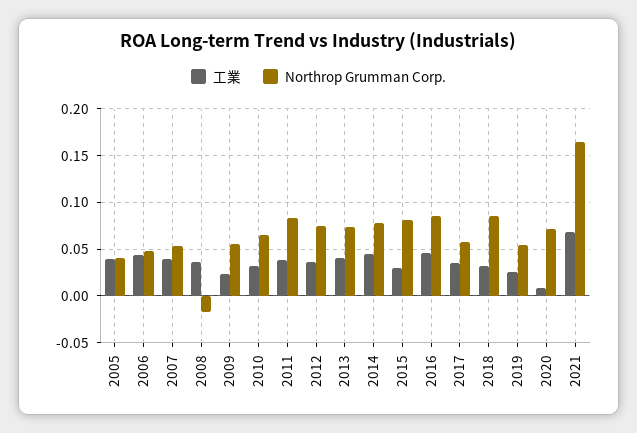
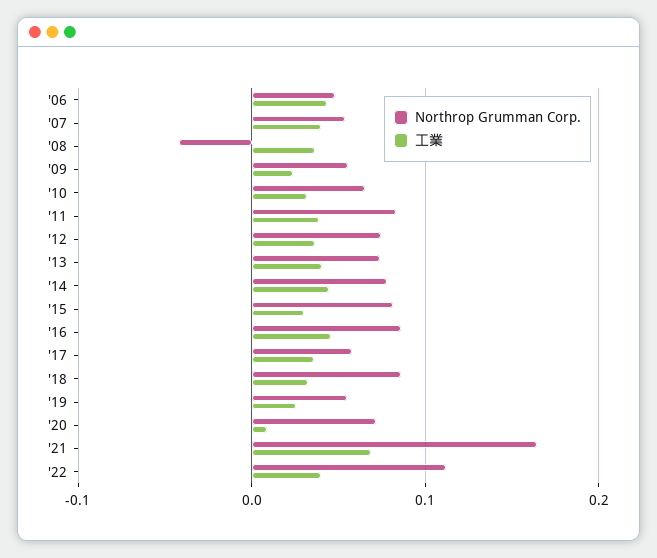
工業, 2005: 0.04 -> none
Northrop Grumman Corp., 2005: 0.04 -> none
Northrop Grumman Corp., 2008: -0.02 -> -0.04
Northrop Grumman Corp., '22: none -> 0.11
工業, '22: none -> 0.04

